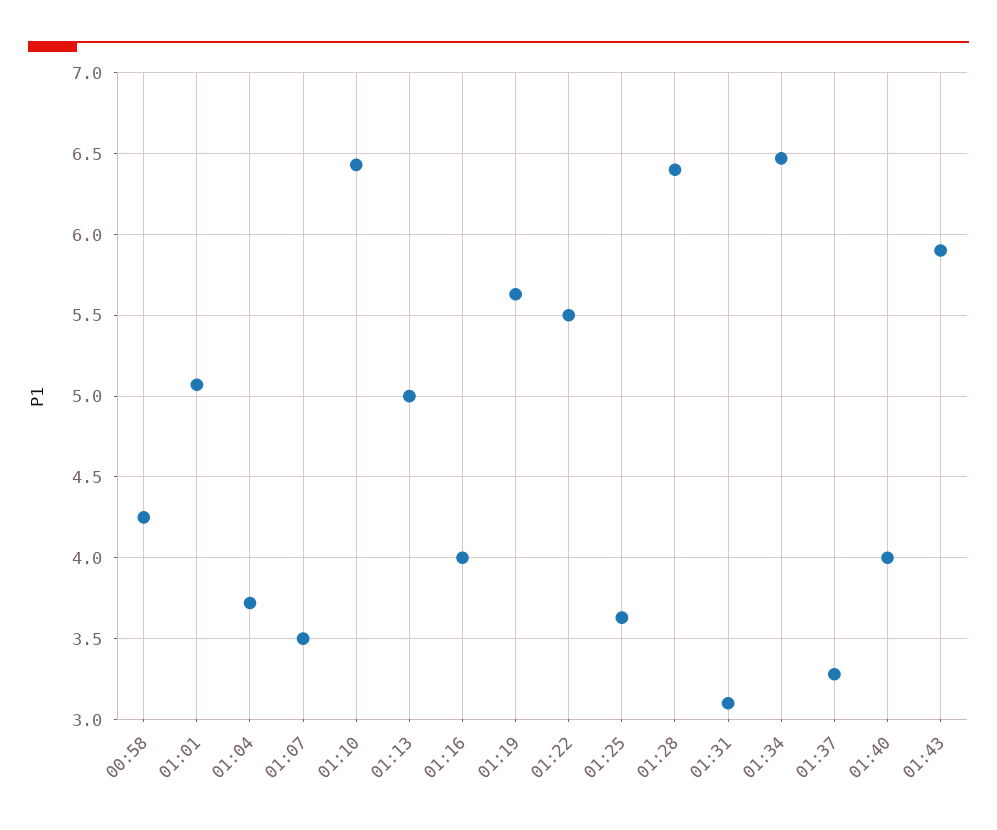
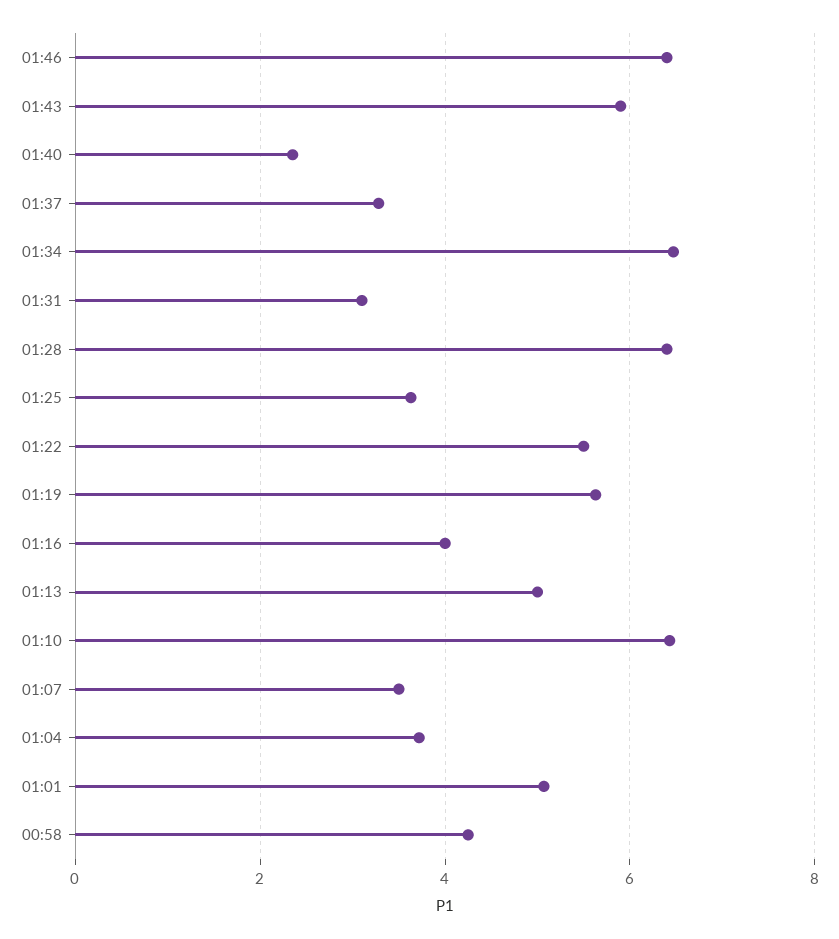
01:40: 4 -> 2.4
01:46: none -> 6.4

